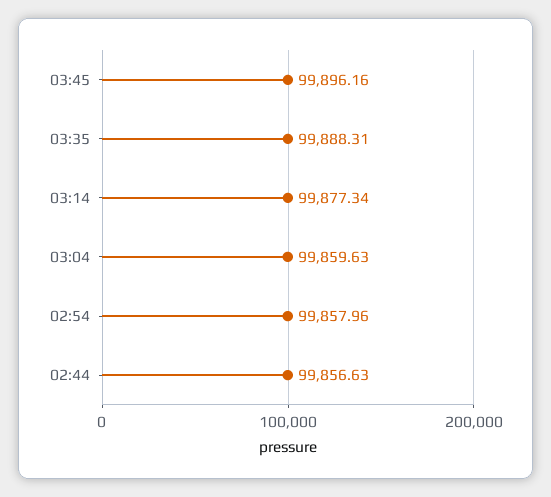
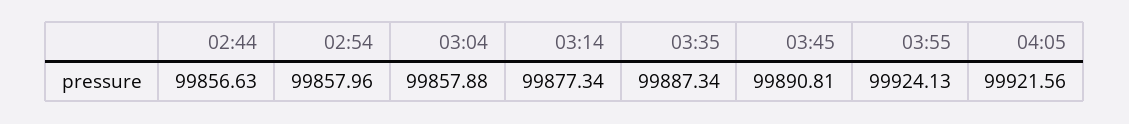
03:45: 99896.16 -> 99890.81
03:35: 99888.31 -> 99887.34
03:04: 99859.63 -> 99857.88
03:55: none -> 99924.13
04:05: none -> 99921.56

